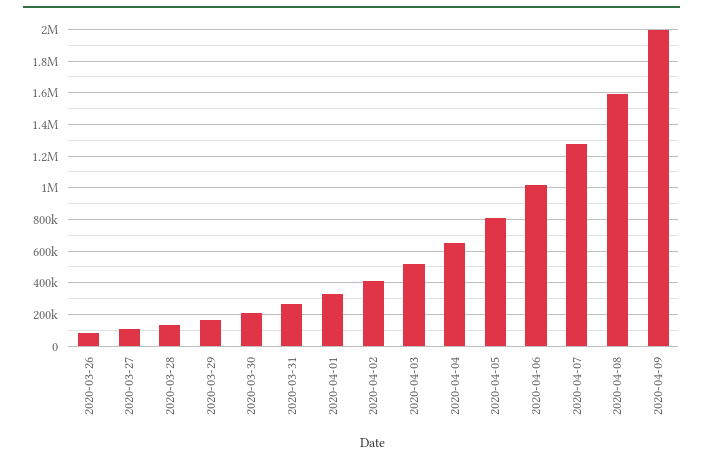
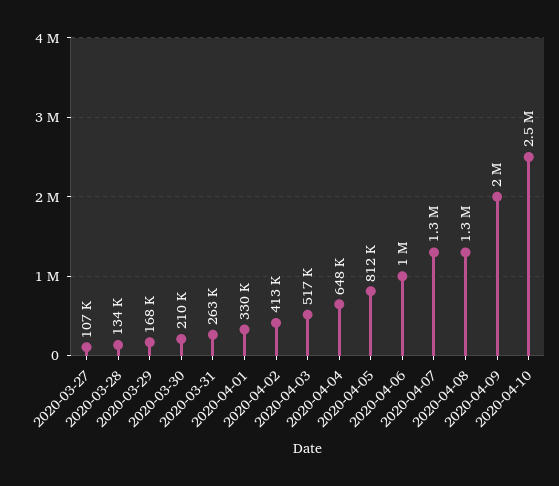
2020-03-26: 100000 -> none
2020-04-08: 1600000 -> 1300000
2020-04-10: none -> 2500000

